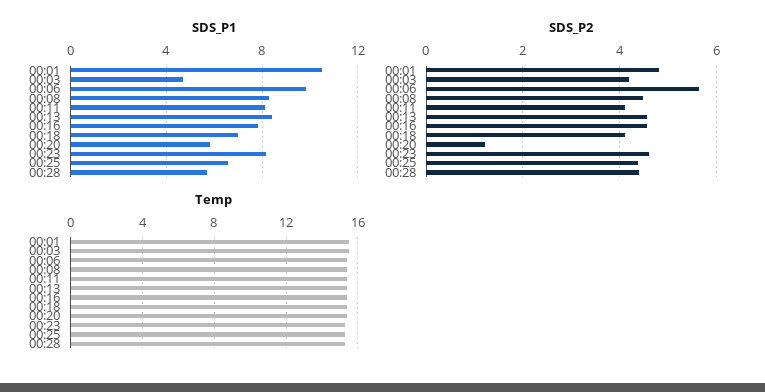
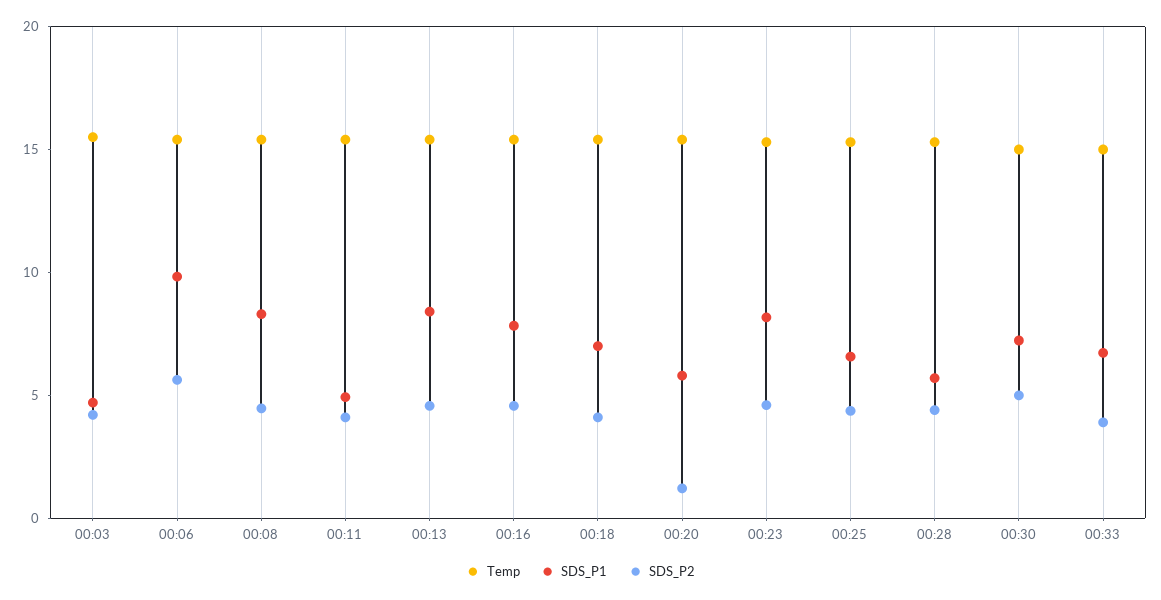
SDS_P1, 00:01: 10.5 -> none
SDS_P1, 00:11: 8 -> 5
SDS_P2, 00:01: 4.8 -> none
Temp, 00:01: 15.5 -> none
Temp, 00:30: none -> 15
SDS_P1, 00:30: none -> 7
SDS_P2, 00:30: none -> 5
Temp, 00:33: none -> 15
SDS_P1, 00:33: none -> 7
SDS_P2, 00:33: none -> 4

